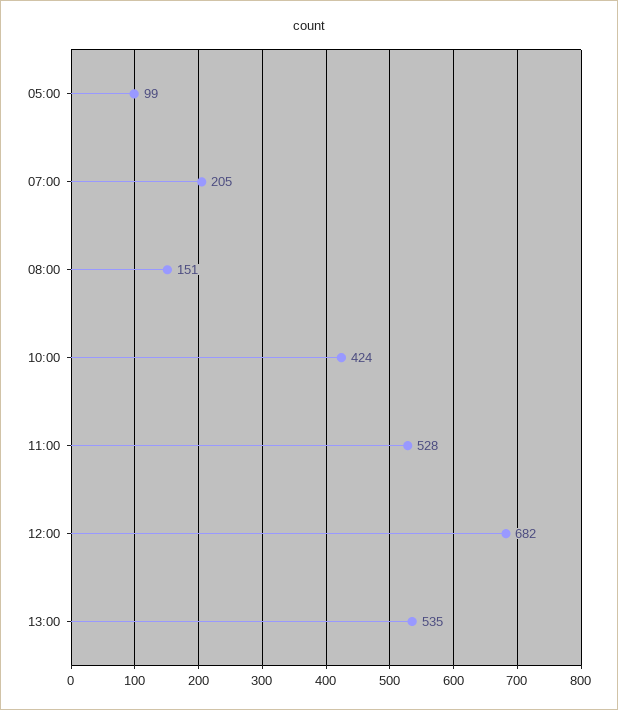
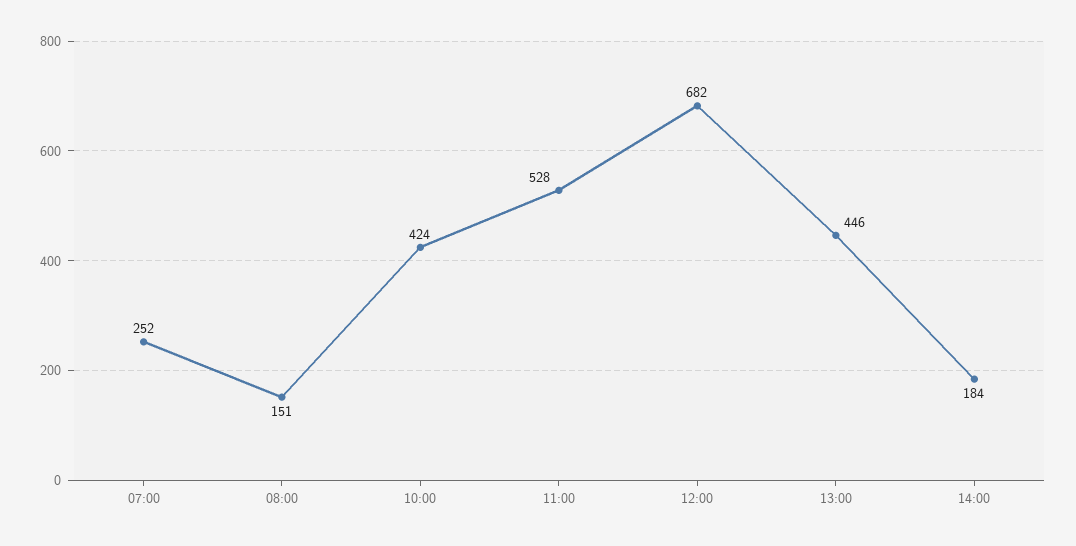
05:00: 99 -> none
07:00: 205 -> 252
13:00: 535 -> 446
14:00: none -> 184

